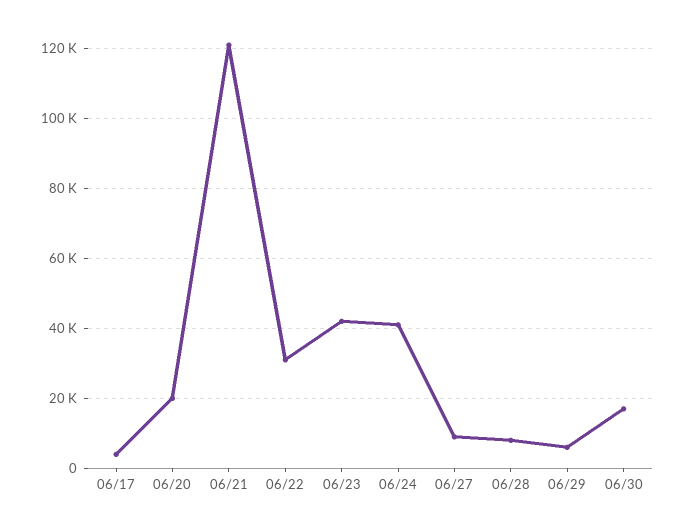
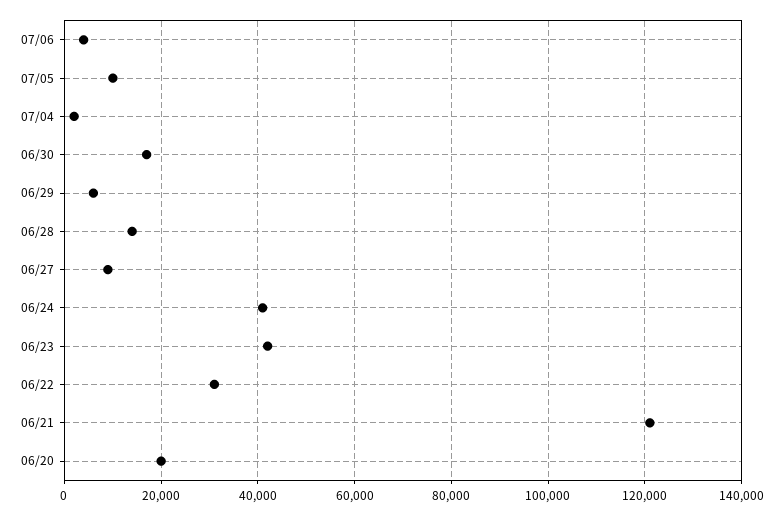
06/17: 4000 -> none
06/28: 8000 -> 14000
07/06: none -> 4000
07/05: none -> 10000
07/04: none -> 2000

